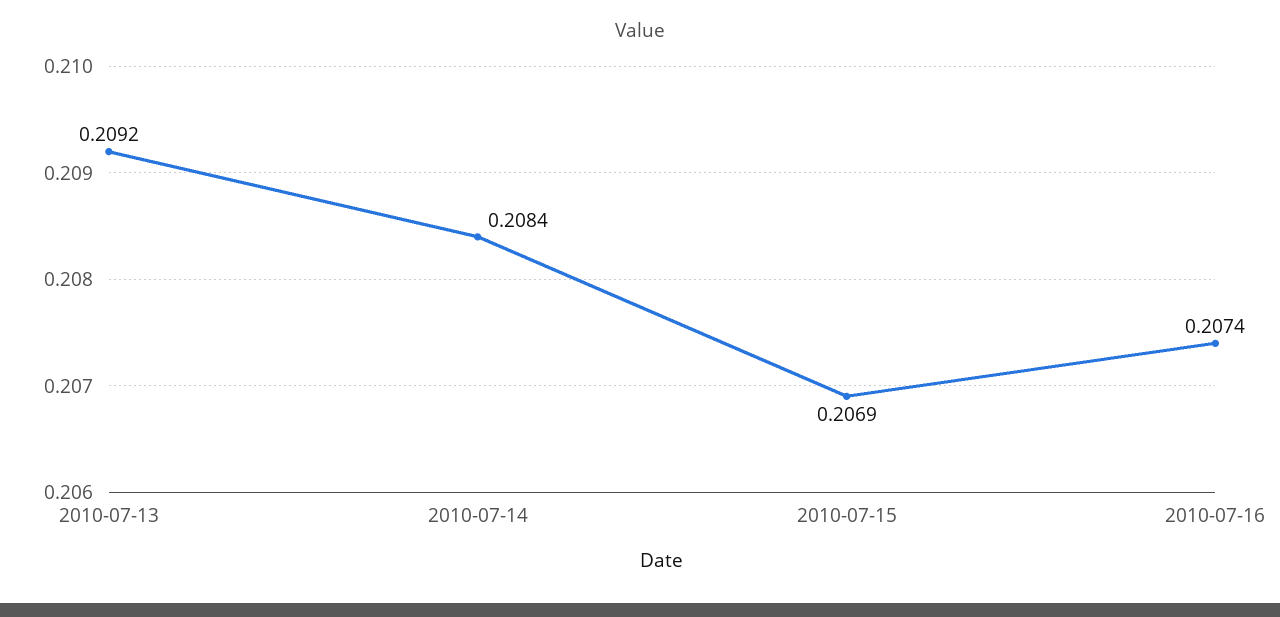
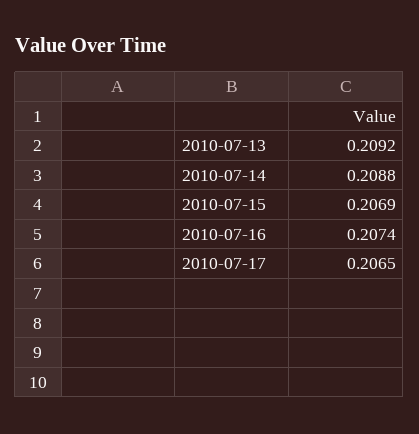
2010-07-14: 0.2084 -> 0.2088
2010-07-17: none -> 0.2065

